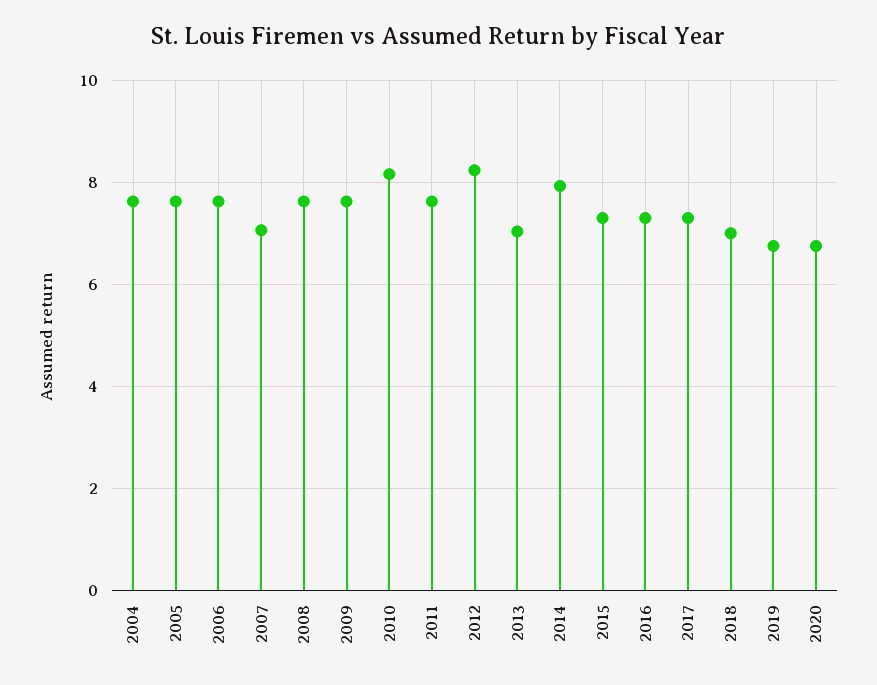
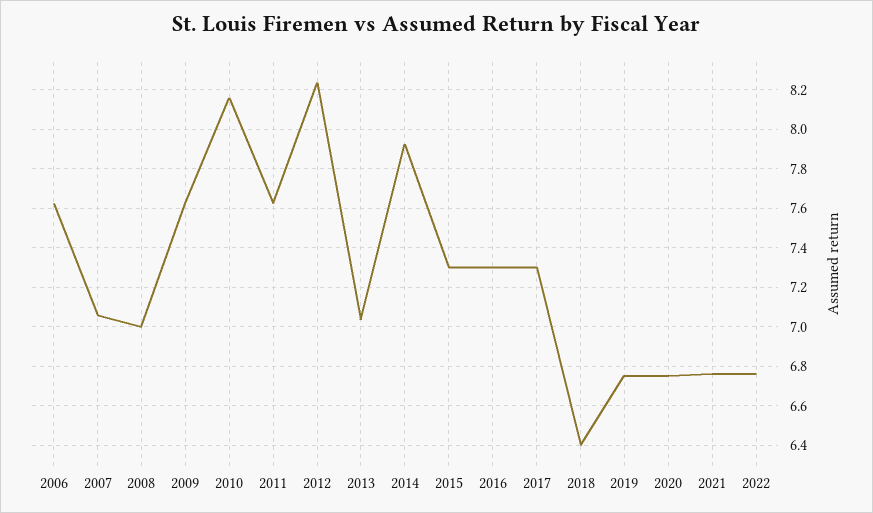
2004: 7.6 -> none
2005: 7.6 -> none
2008: 7.6 -> 7
2018: 7 -> 6.4
2021: none -> 6.75
2022: none -> 6.75

